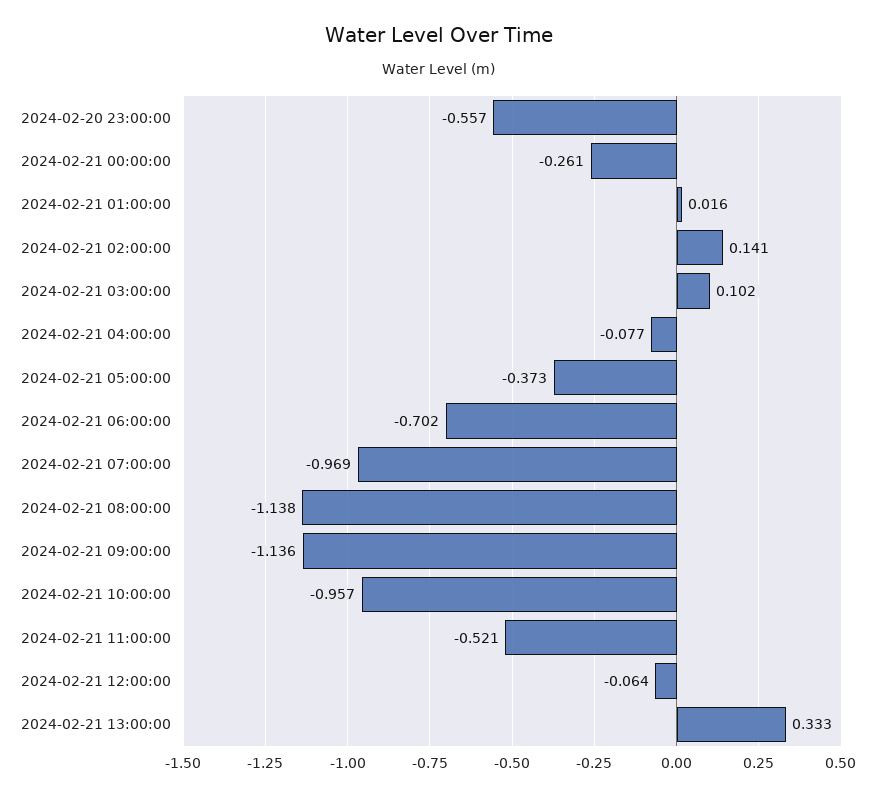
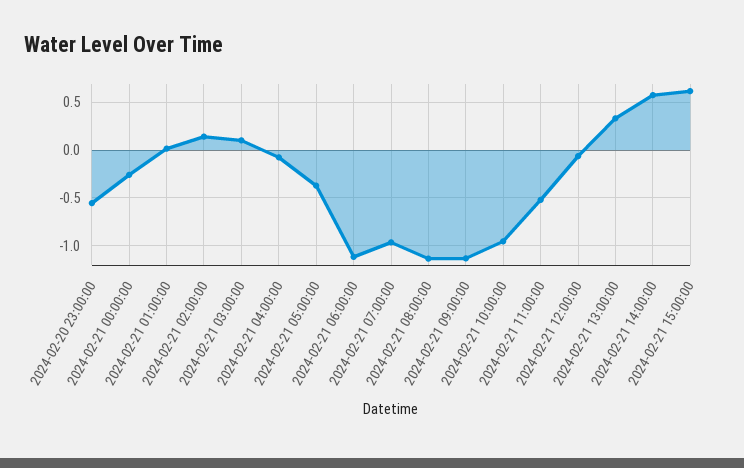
2024-02-21 06:00:00: -0.702 -> -1.1
2024-02-21 14:00:00: none -> 0.6
2024-02-21 15:00:00: none -> 0.6

